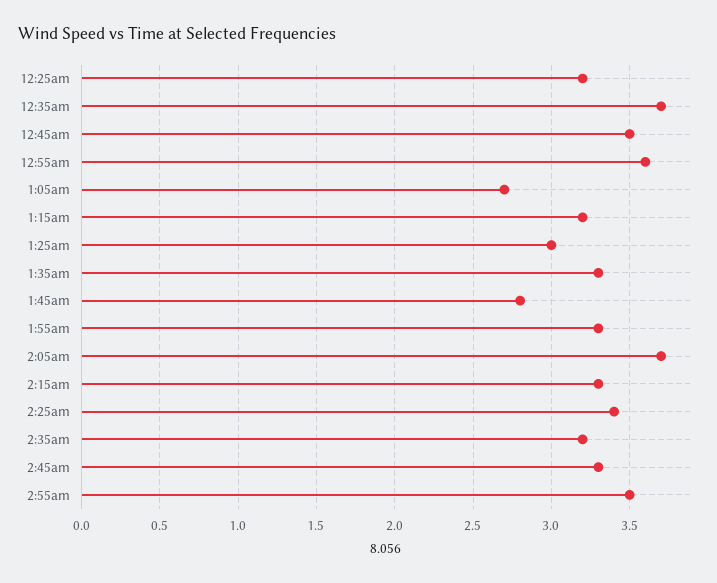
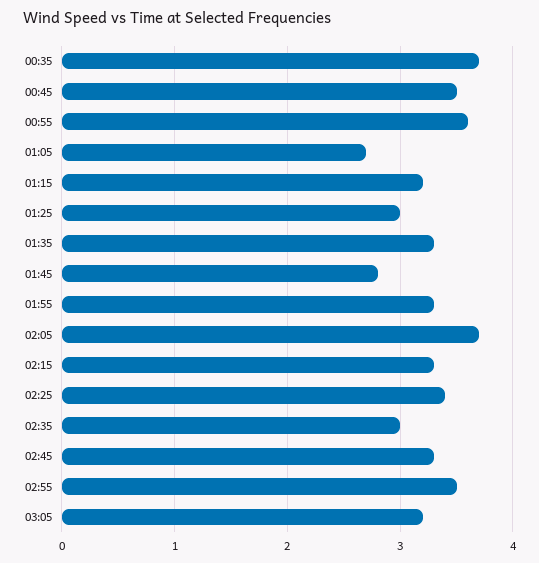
12:25am: 3.2 -> none
2:35am: 3.2 -> 3
03:05: none -> 3.2

